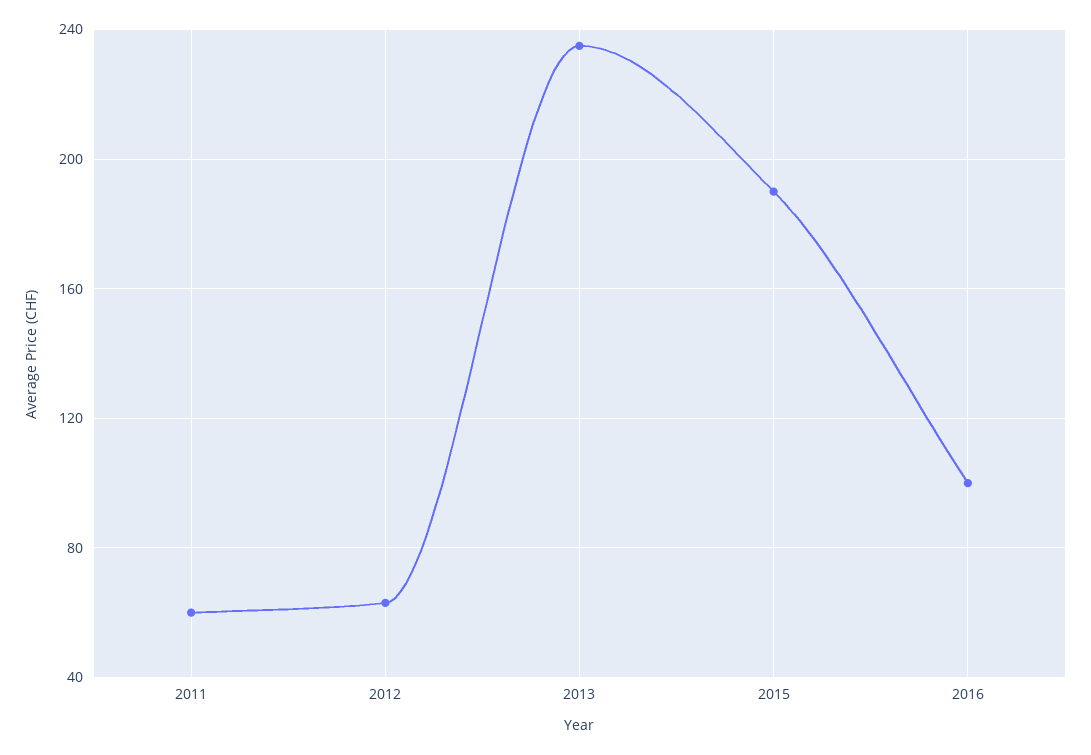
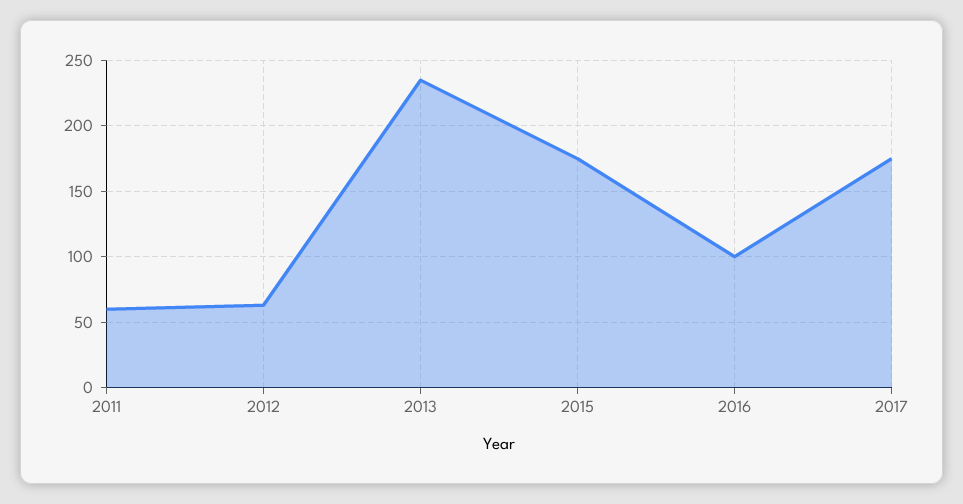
2015: 190 -> 175
2017: none -> 175

